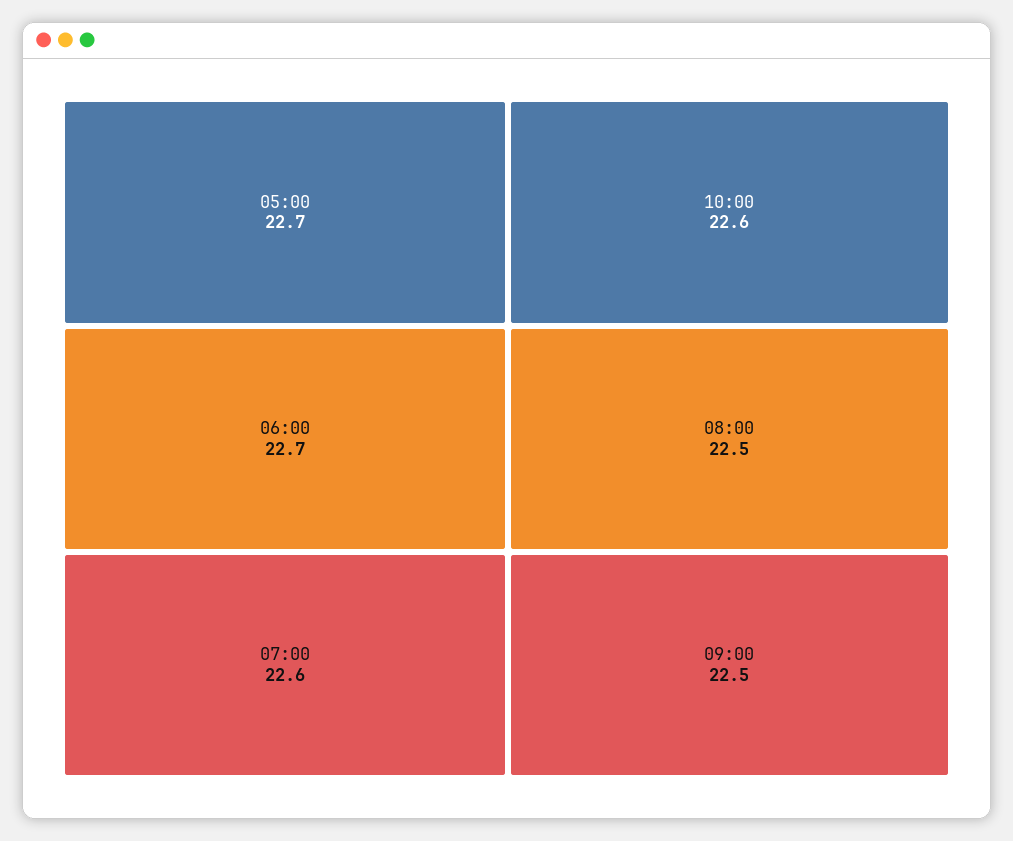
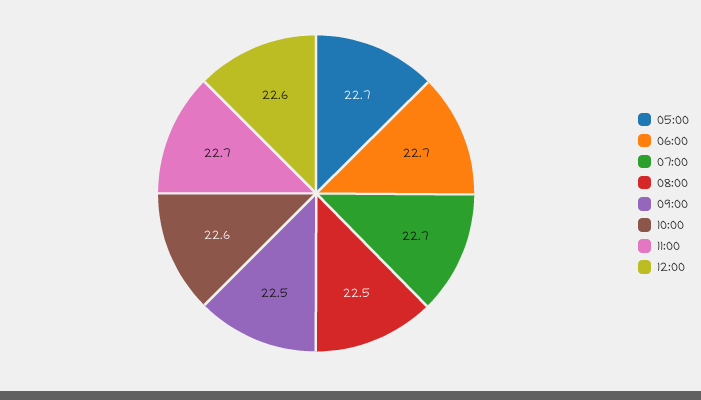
07:00: 22.6 -> 22.7
11:00: none -> 22.7
12:00: none -> 22.6

